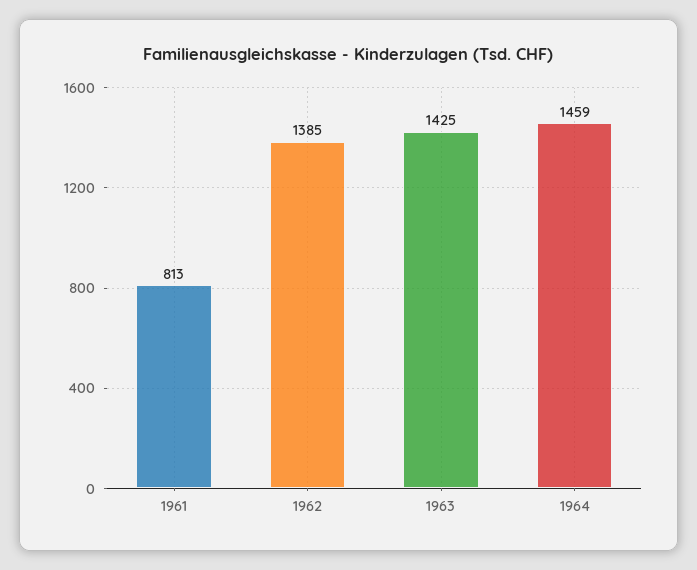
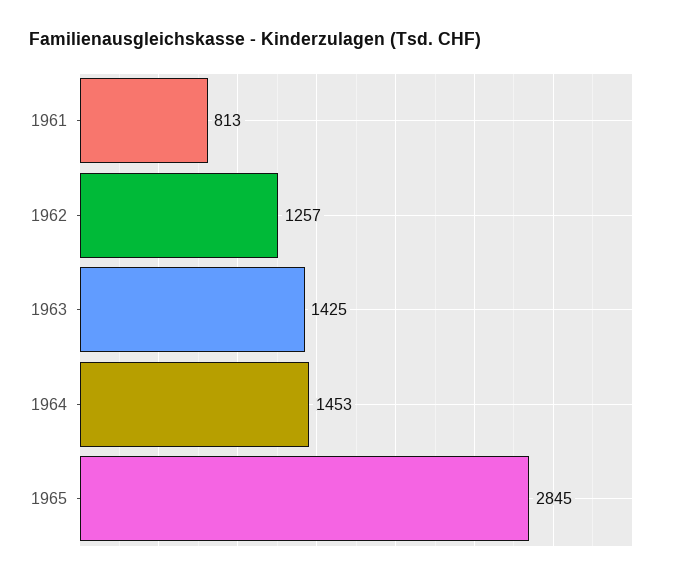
1962: 1385 -> 1257
1964: 1459 -> 1453
1965: none -> 2845

